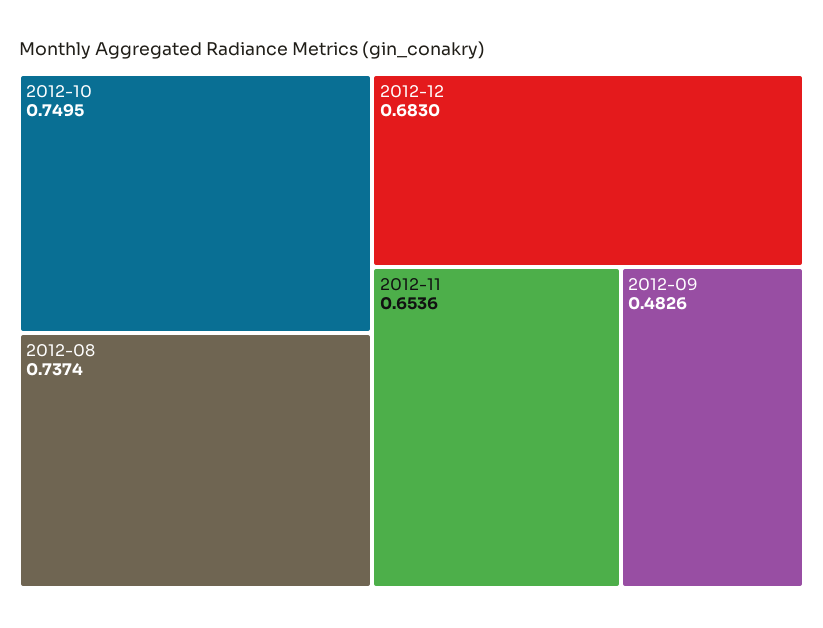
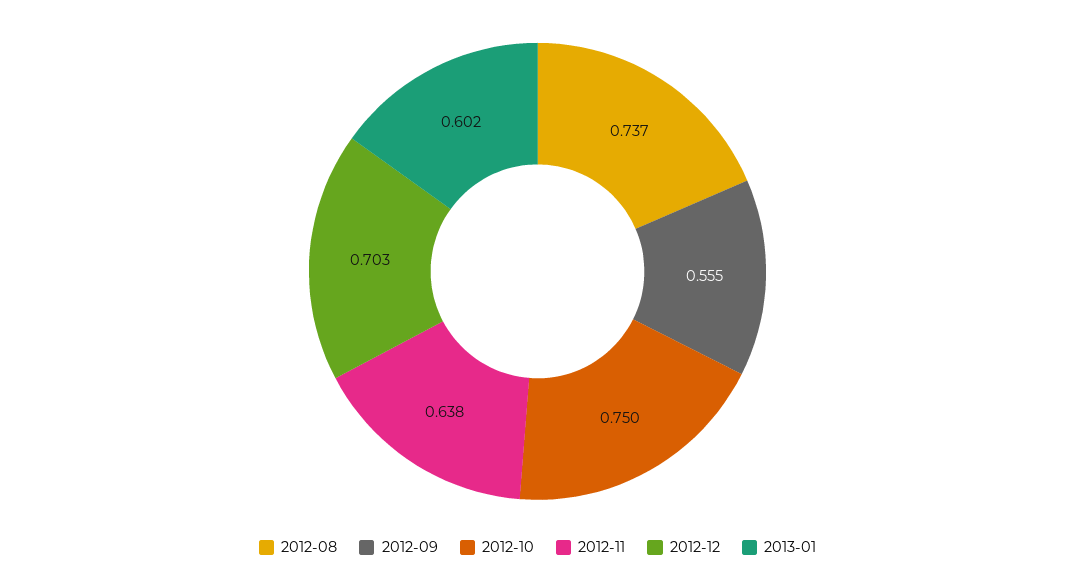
2012-12: 0.683 -> 0.703
2012-11: 0.6536 -> 0.638
2012-09: 0.4826 -> 0.555
2013-01: none -> 0.602

